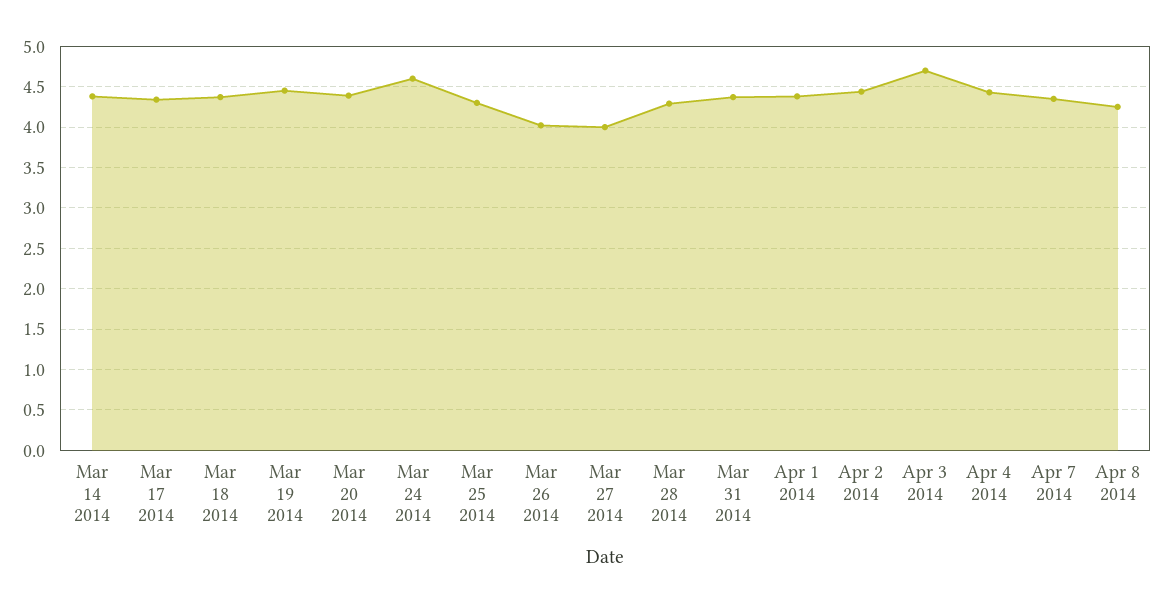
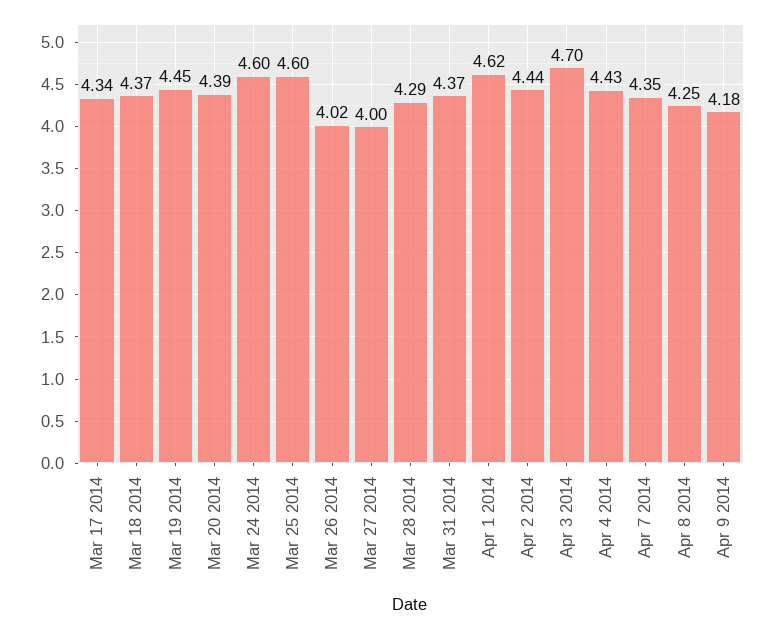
Mar 14 2014: 4.4 -> none
Mar 25 2014: 4.3 -> 4.6
Apr 1 2014: 4.4 -> 4.62
Apr 9 2014: none -> 4.18

